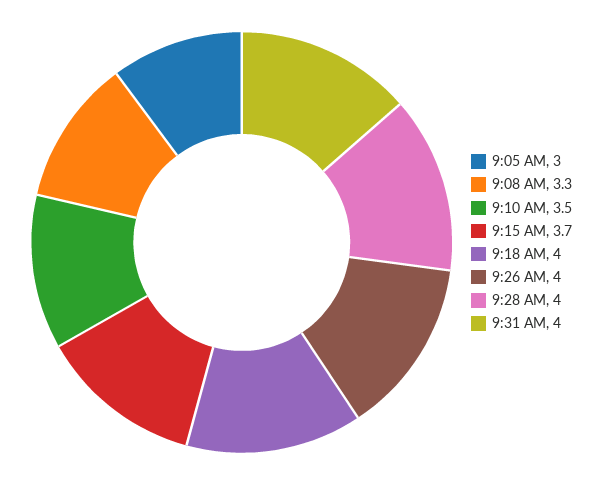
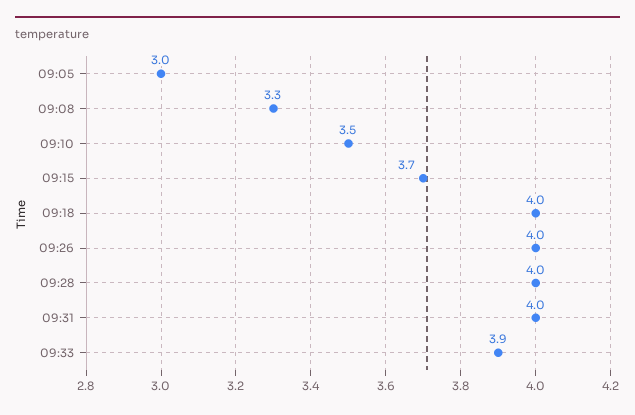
09:33: none -> 3.9

